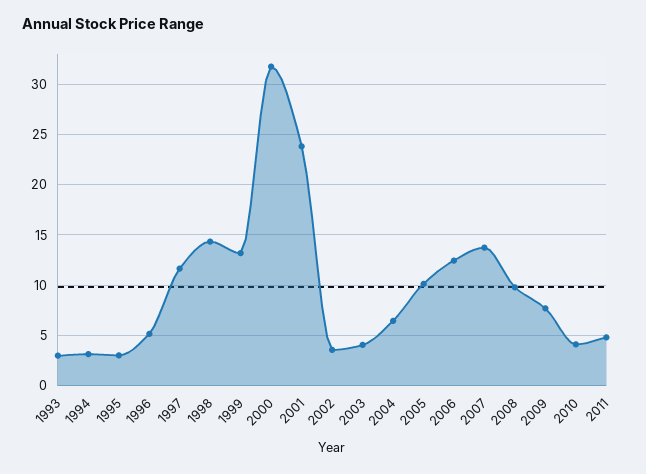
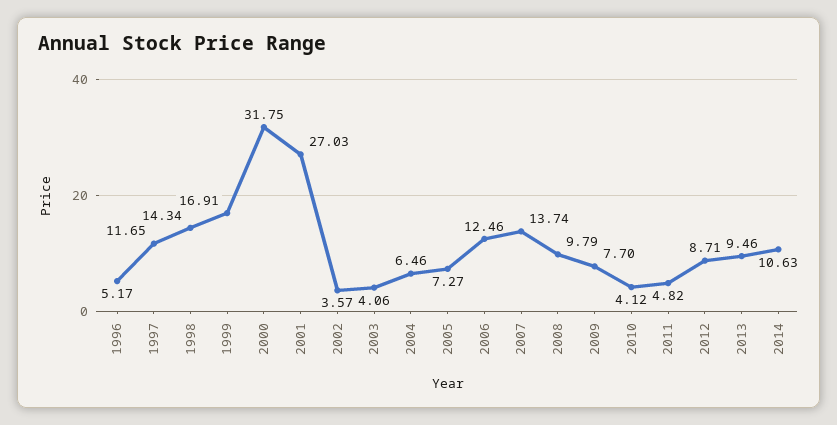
1993: 3 -> none
1994: 3 -> none
1995: 3 -> none
1999: 13 -> 16.91
2001: 24 -> 27.03
2005: 10 -> 7.27
2012: none -> 8.71
2013: none -> 9.46
2014: none -> 10.63

